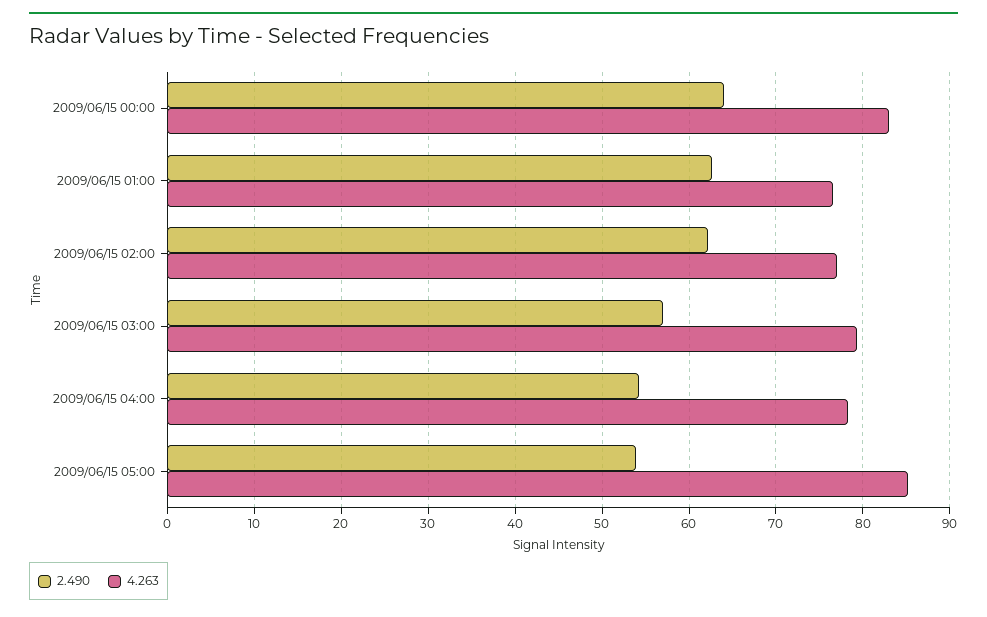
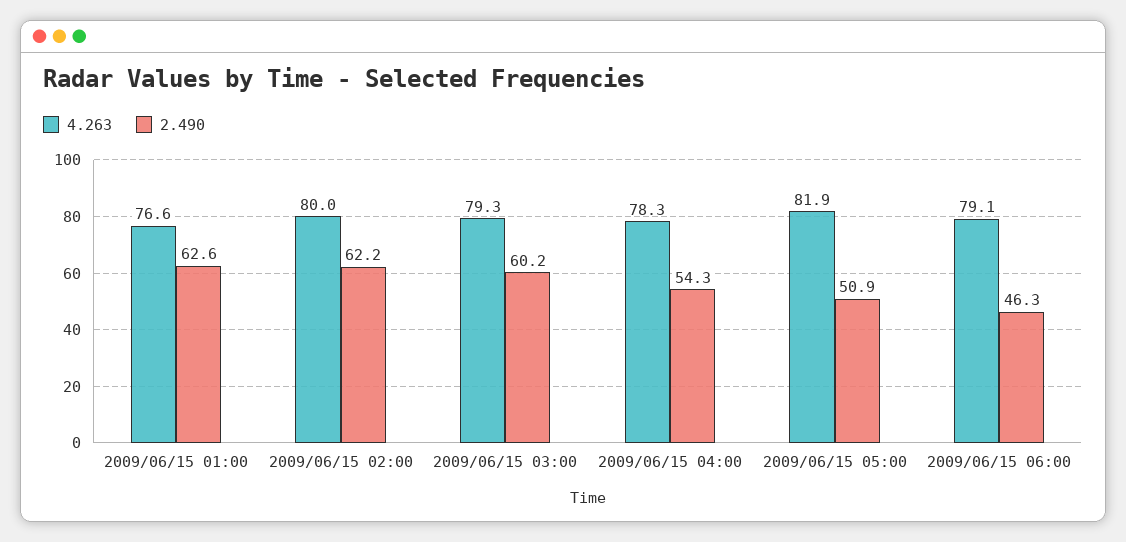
2.490, 2009/06/15 00:00: 64 -> none
4.263, 2009/06/15 00:00: 83 -> none
4.263, 2009/06/15 02:00: 77 -> 80
2.490, 2009/06/15 03:00: 57 -> 60.2
2.490, 2009/06/15 05:00: 54 -> 50.9
4.263, 2009/06/15 05:00: 85 -> 81.9
4.263, 2009/06/15 06:00: none -> 79.1
2.490, 2009/06/15 06:00: none -> 46.3

